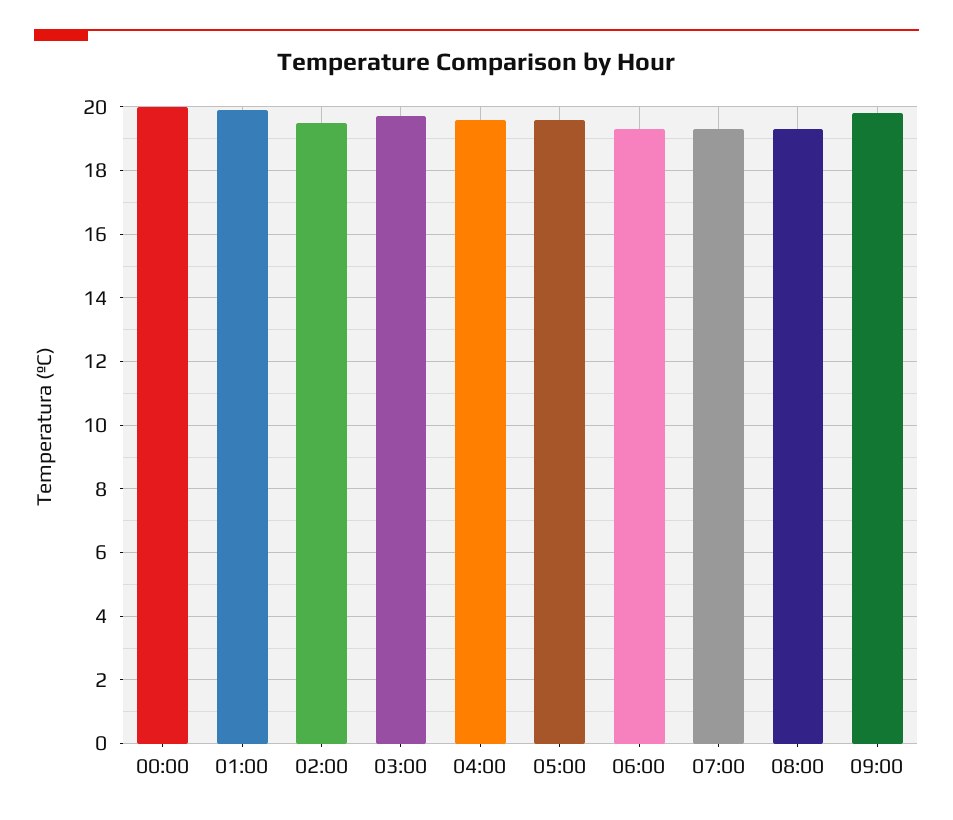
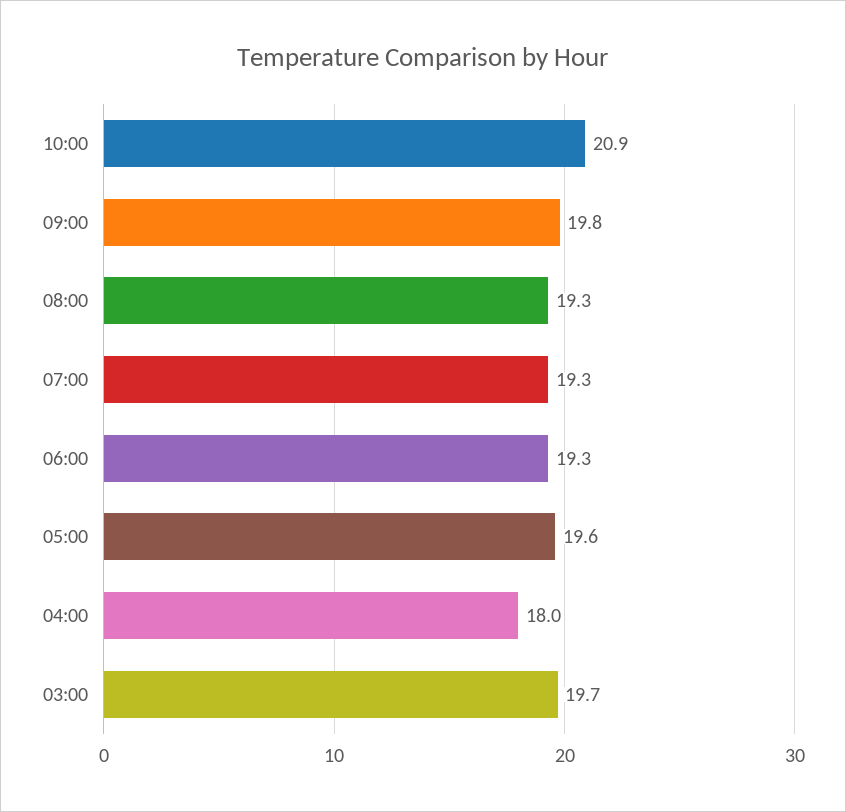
00:00: 20 -> none
01:00: 20 -> none
02:00: 19.5 -> none
04:00: 19.5 -> 18
10:00: none -> 20.9

